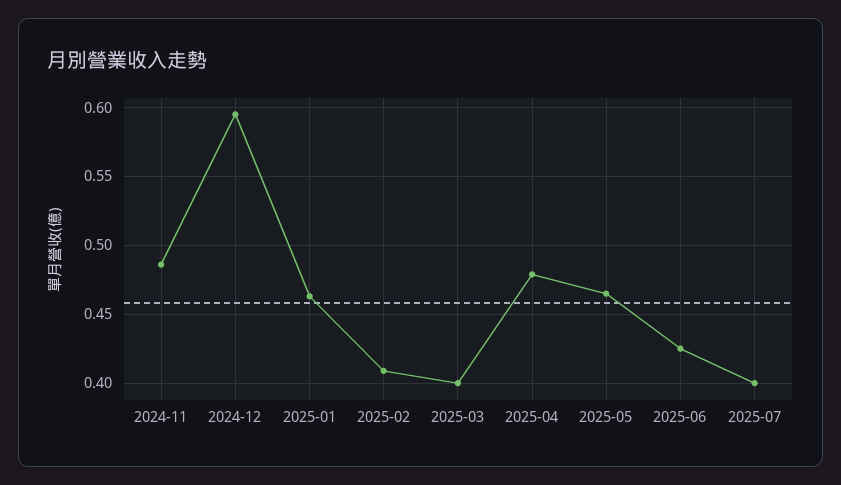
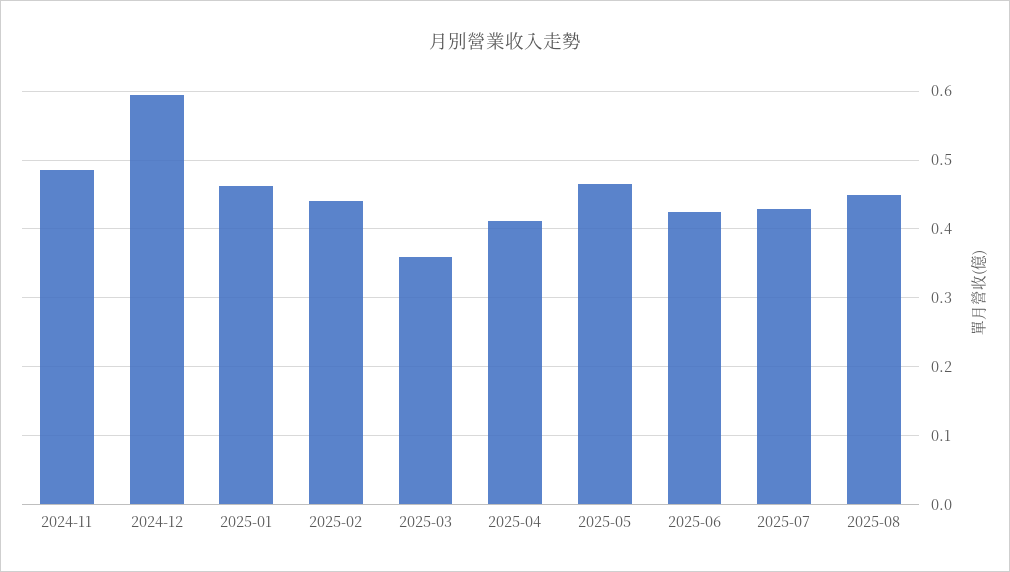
2025-02: 0.41 -> 0.44
2025-03: 0.4 -> 0.36
2025-04: 0.48 -> 0.41
2025-07: 0.4 -> 0.43
2025-08: none -> 0.45

